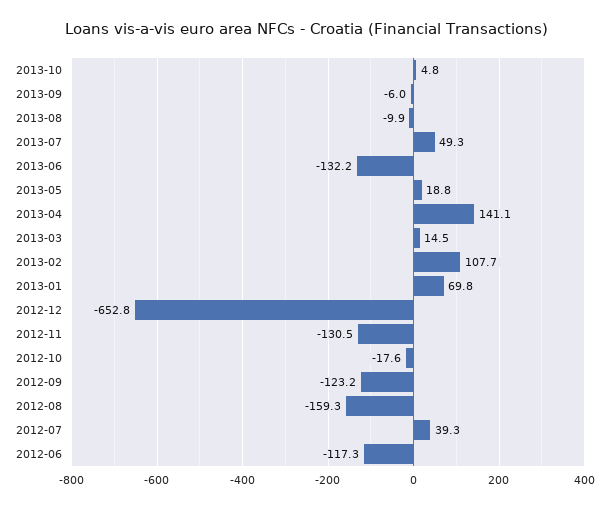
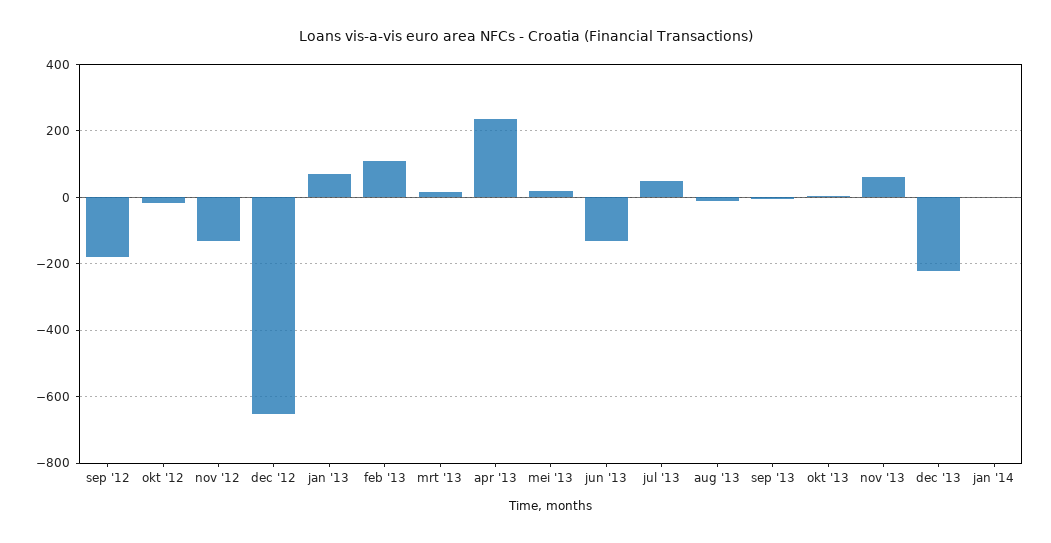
2013-04: 141.1 -> 240
2012-09: -123.2 -> -180
2012-08: -159.3 -> none
2012-07: 39.3 -> none
2012-06: -117.3 -> none
nov '13: none -> 60
dec '13: none -> -220
jan '14: none -> 0

